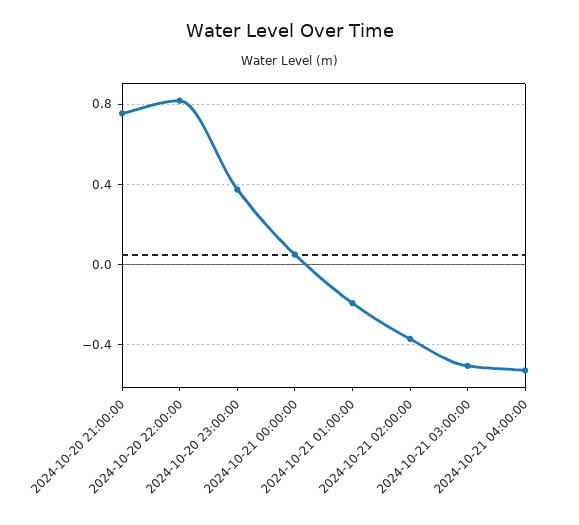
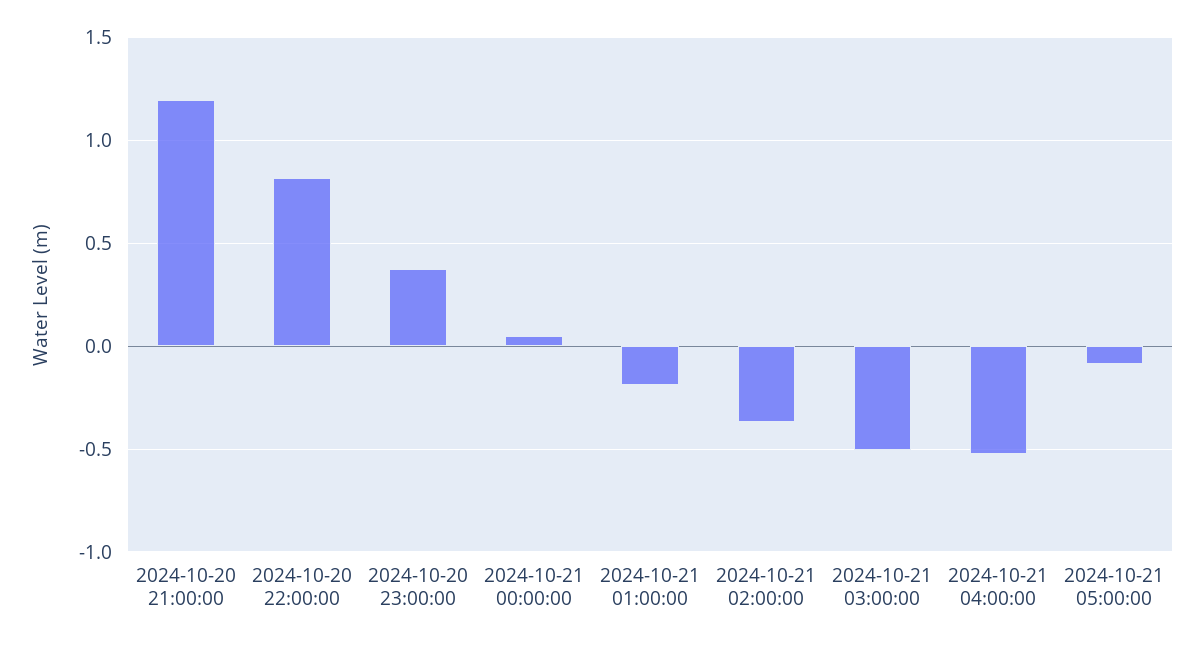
2024-10-20 21:00:00: 0.75 -> 1.2
2024-10-21 05:00:00: none -> -0.1

